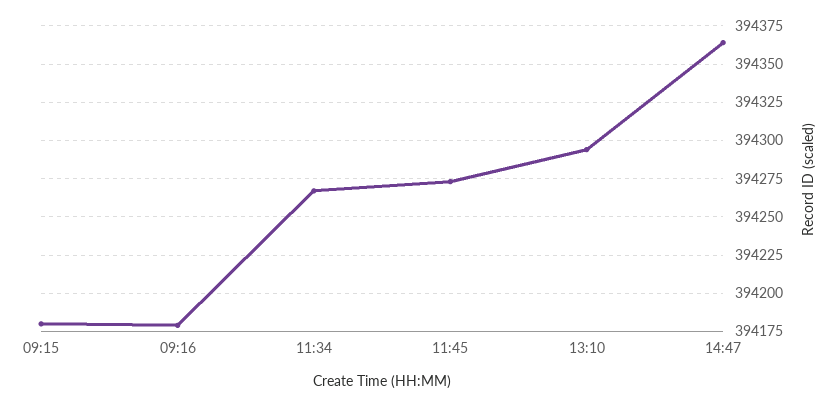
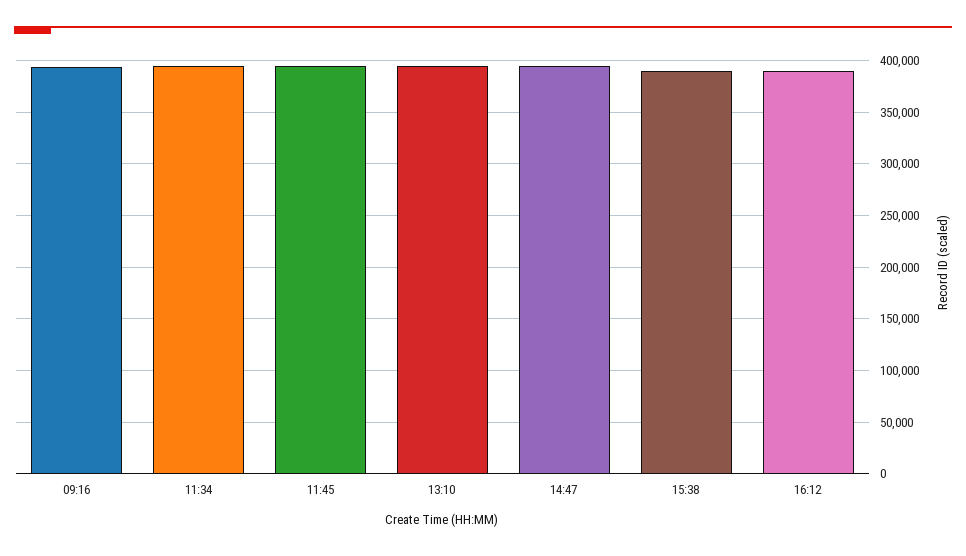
09:15: 394180 -> none
15:38: none -> 390000
16:12: none -> 390000

